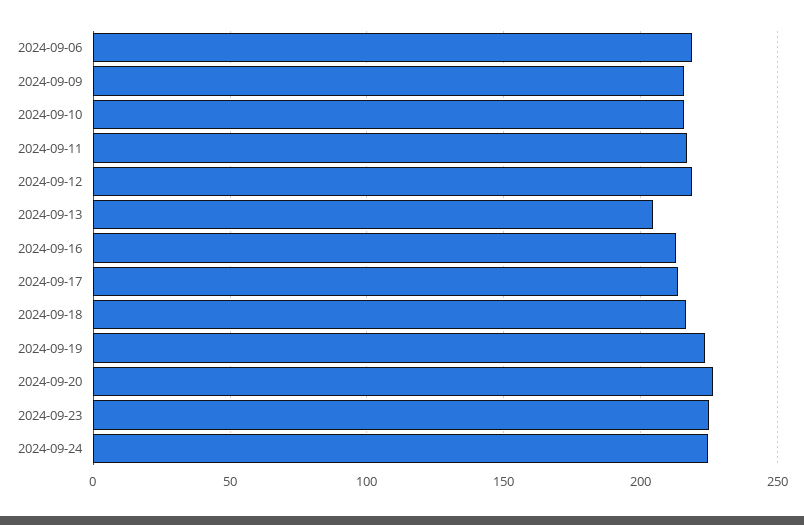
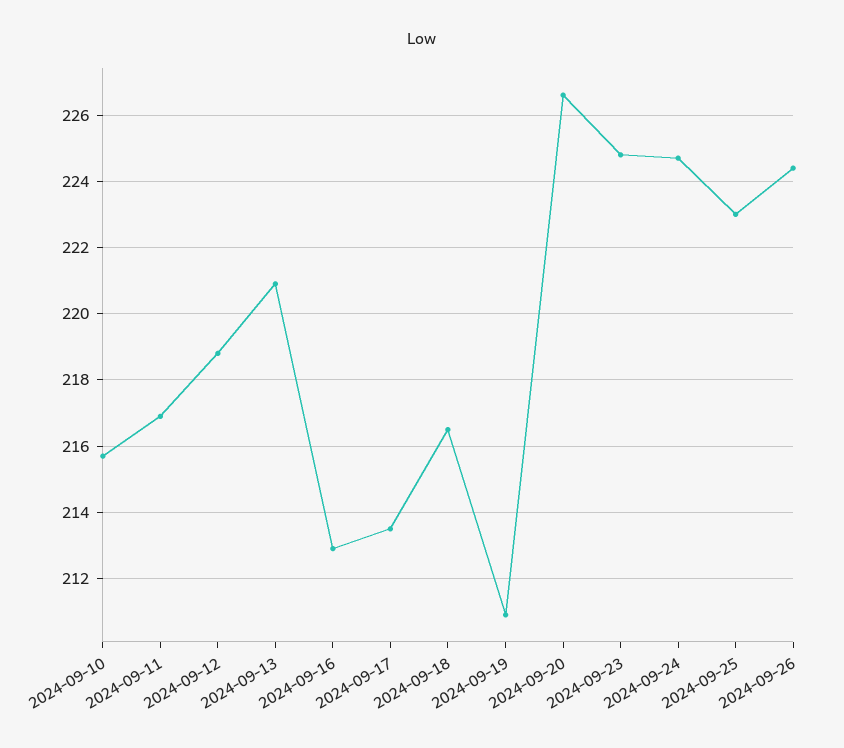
2024-09-06: 220 -> none
2024-09-09: 215 -> none
2024-09-13: 205 -> 221
2024-09-19: 225 -> 211
2024-09-25: none -> 223
2024-09-26: none -> 224.5

